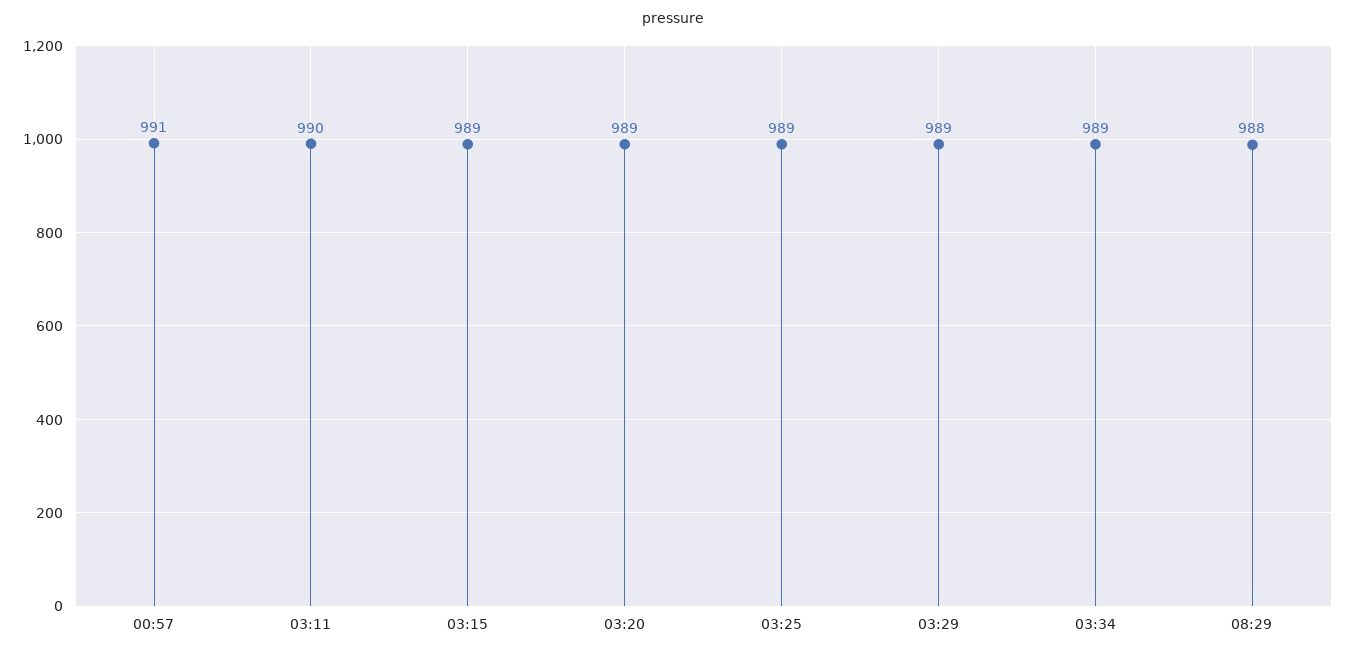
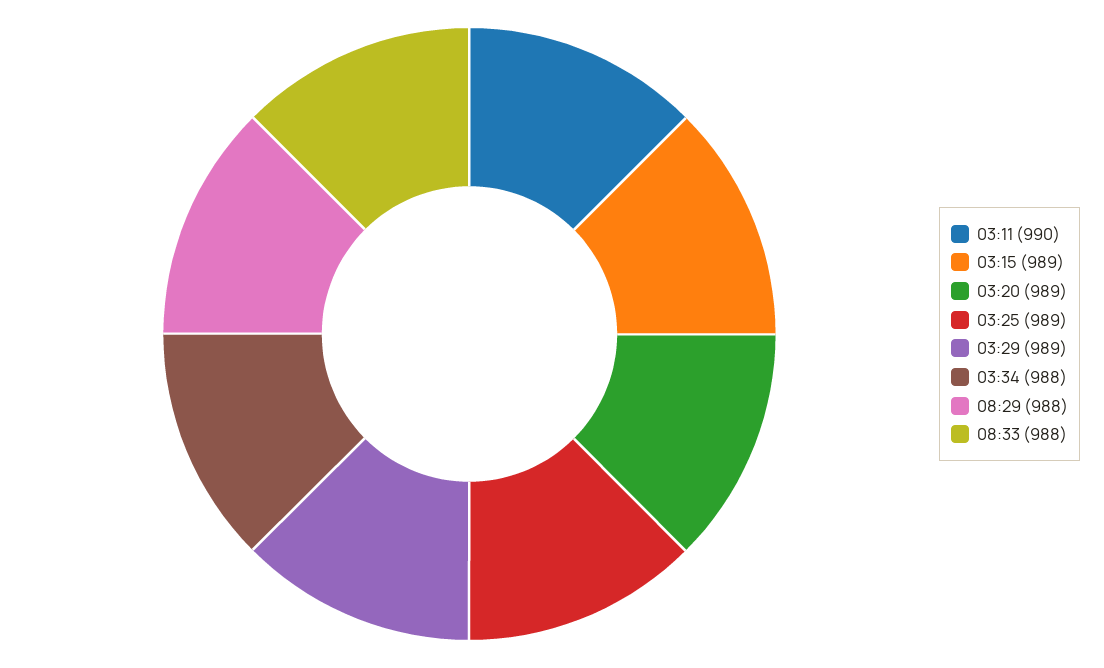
00:57: 991 -> none
03:34: 989 -> 988
08:33: none -> 988

